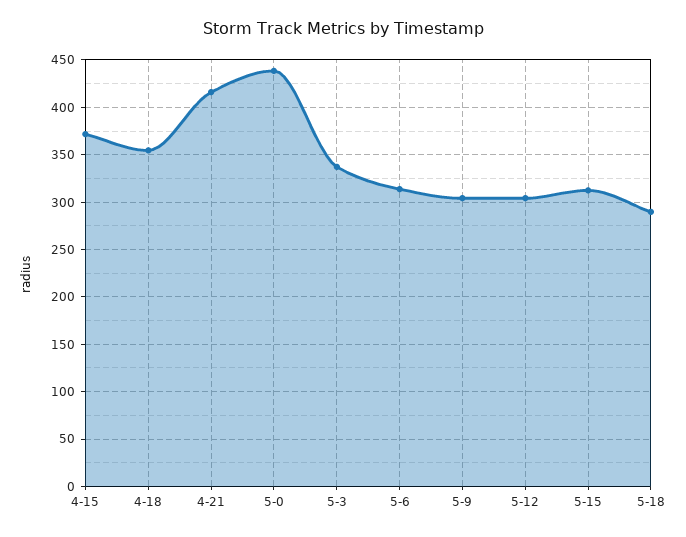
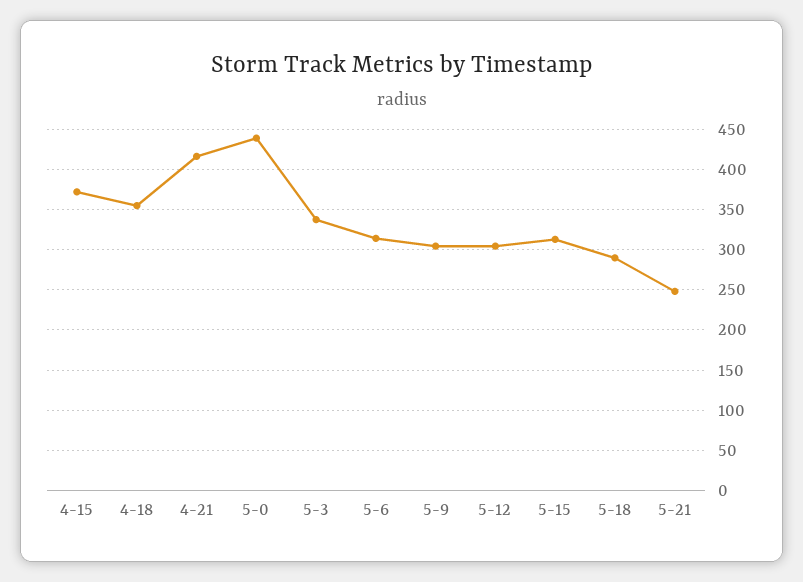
5-21: none -> 250

